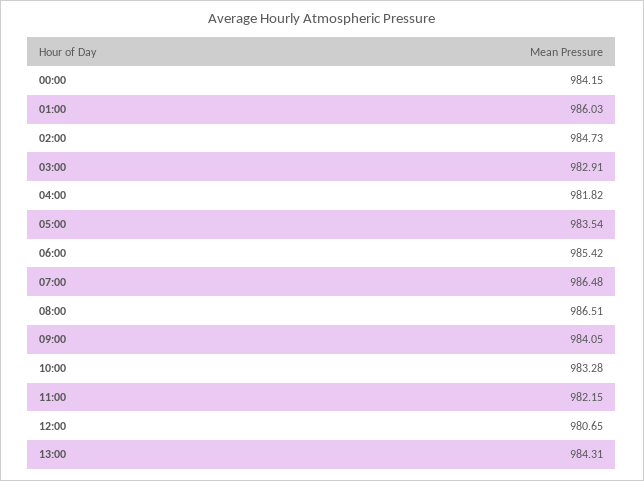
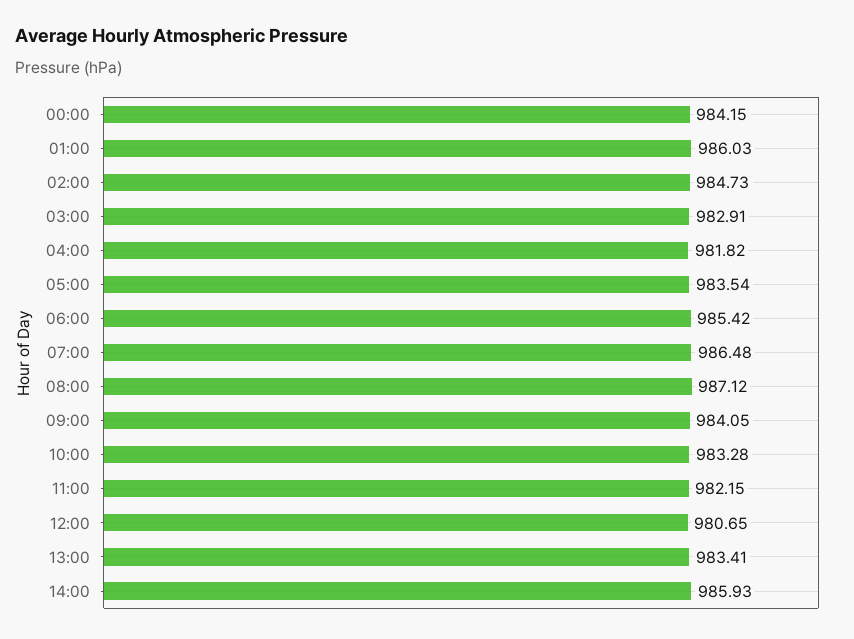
08:00: 986.51 -> 987.12
13:00: 984.31 -> 983.41
14:00: none -> 985.93

